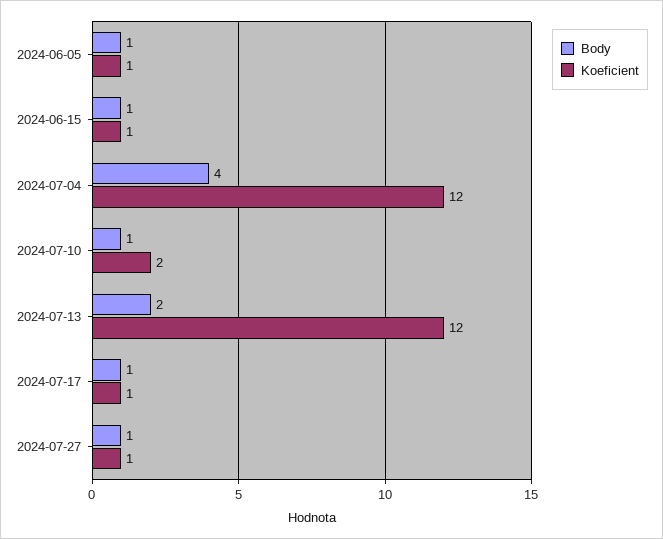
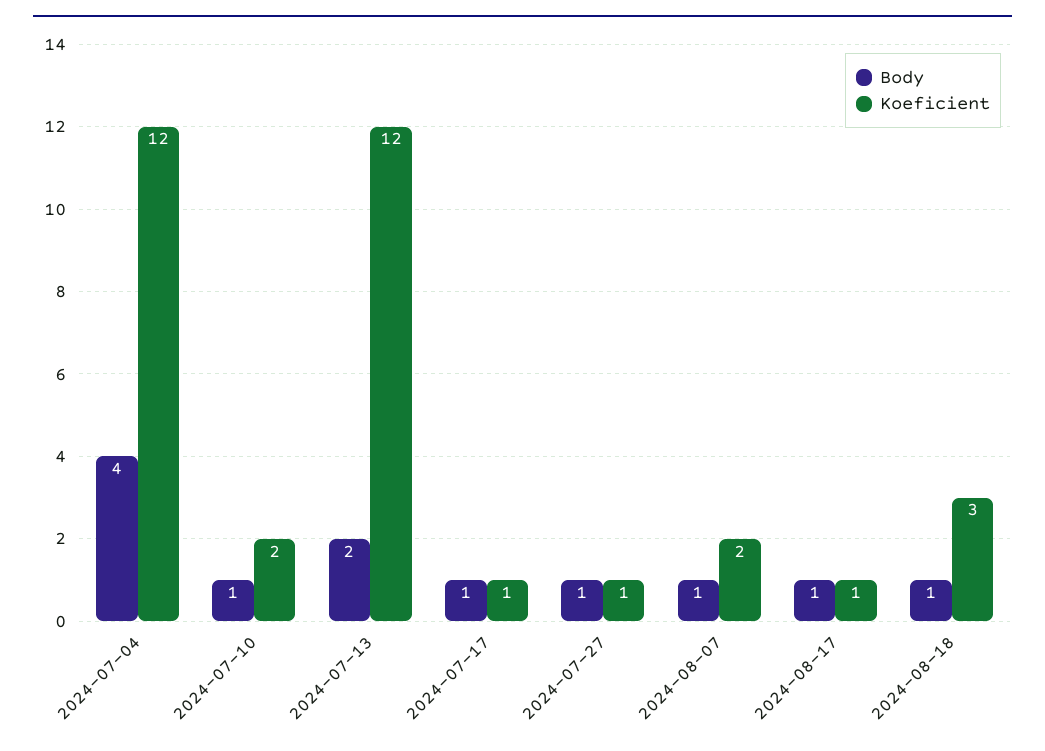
Body, 2024-06-05: 1 -> none
Koeficient, 2024-06-05: 1 -> none
Body, 2024-06-15: 1 -> none
Koeficient, 2024-06-15: 1 -> none
Body, 2024-08-07: none -> 1
Koeficient, 2024-08-07: none -> 2
Body, 2024-08-17: none -> 1
Koeficient, 2024-08-17: none -> 1
Body, 2024-08-18: none -> 1
Koeficient, 2024-08-18: none -> 3

